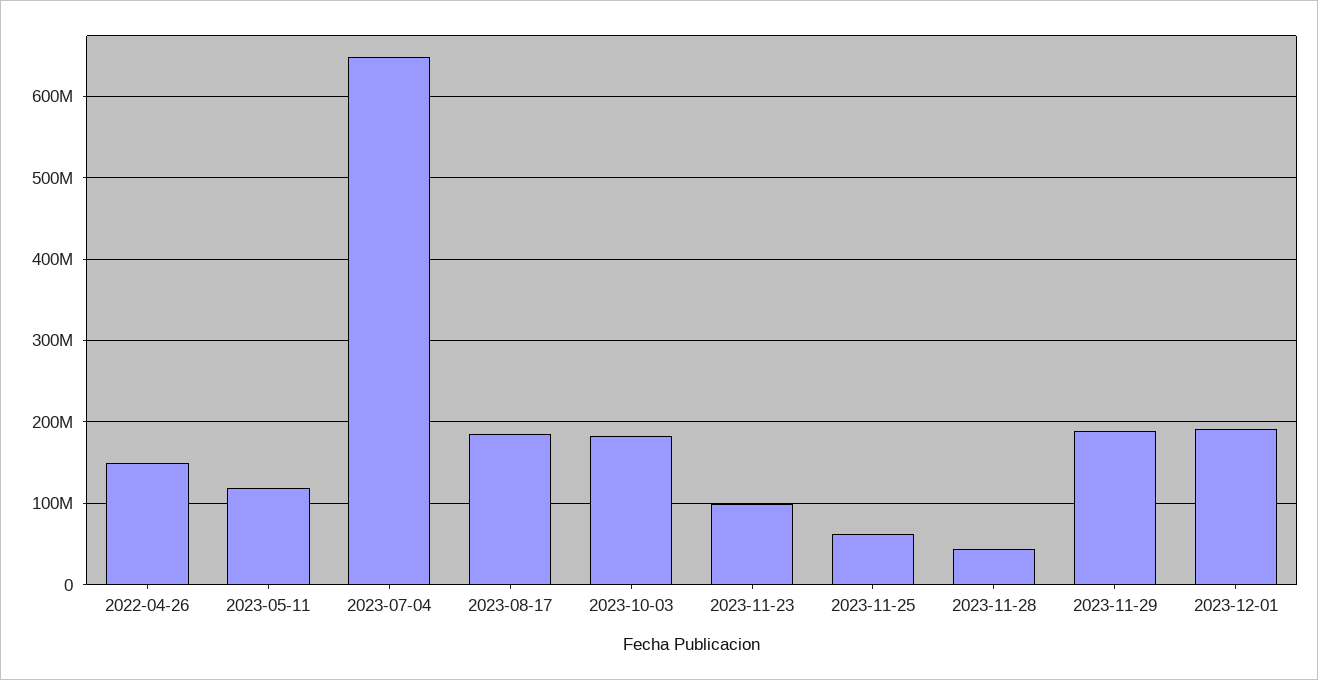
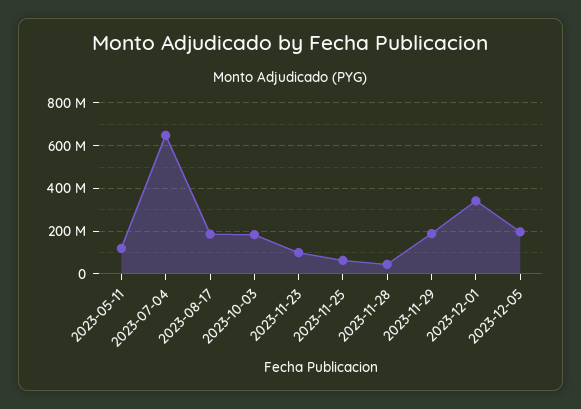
2022-04-26: 150000000 -> none
2023-12-01: 190000000 -> 350000000
2023-12-05: none -> 200000000

